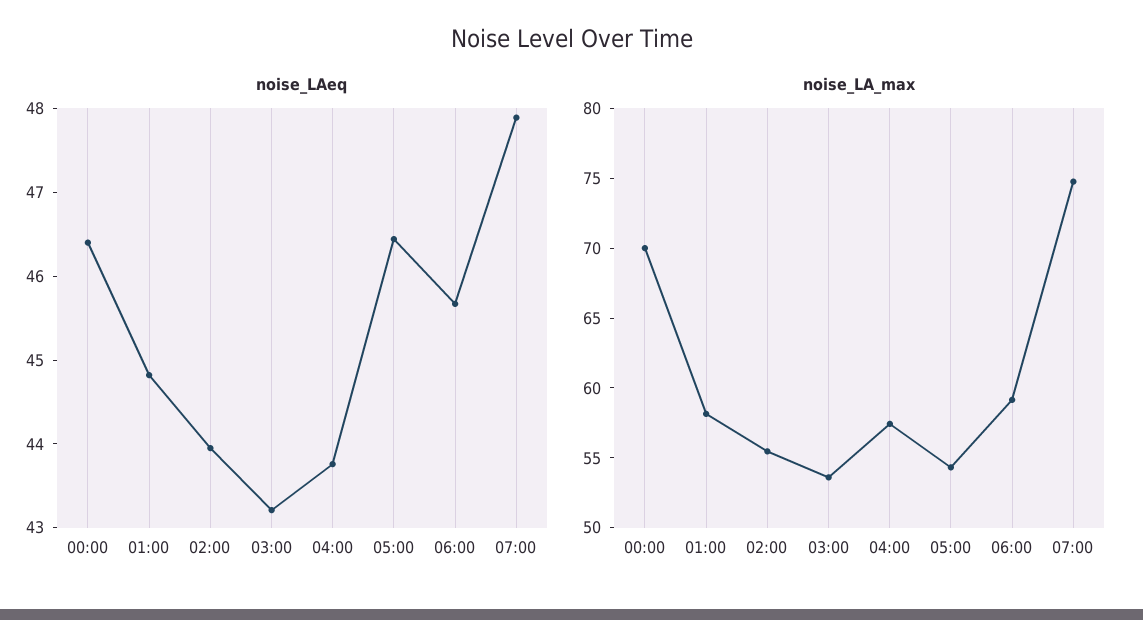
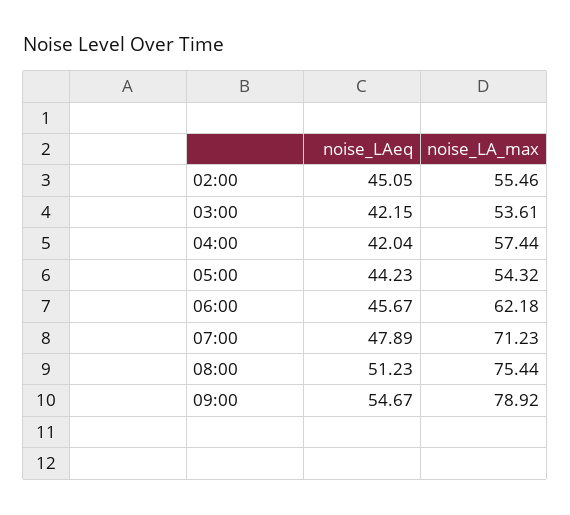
noise_LAeq, 00:00: 46.4 -> none
noise_LAeq, 01:00: 44.8 -> none
noise_LAeq, 02:00: 44 -> 45.05
noise_LAeq, 03:00: 43.2 -> 42.15
noise_LAeq, 04:00: 43.8 -> 42.04
noise_LAeq, 05:00: 46.4 -> 44.23
noise_LA_max, 00:00: 70 -> none
noise_LA_max, 01:00: 58 -> none
noise_LA_max, 06:00: 59 -> 62.18
noise_LA_max, 07:00: 75 -> 71.23
noise_LAeq, 08:00: none -> 51.23
noise_LA_max, 08:00: none -> 75.44
noise_LAeq, 09:00: none -> 54.67
noise_LA_max, 09:00: none -> 78.92

